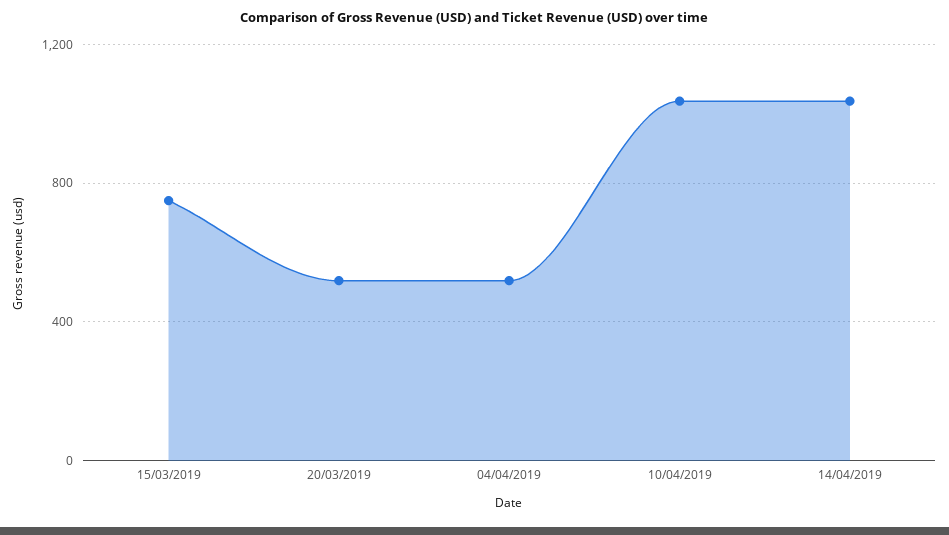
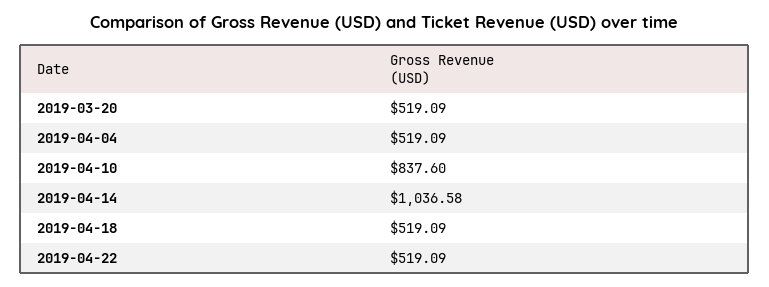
15/03/2019: 750 -> none
10/04/2019: 1050 -> 837.6
2019-04-18: none -> 519.09
2019-04-22: none -> 519.09

